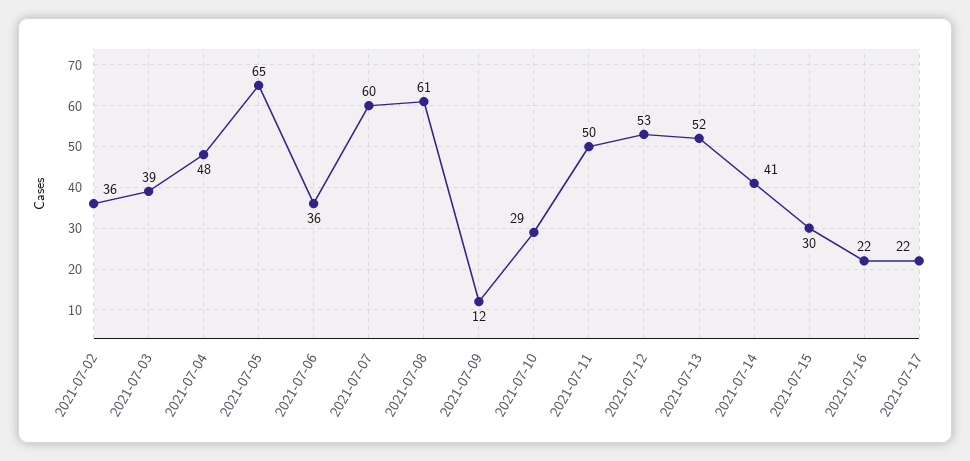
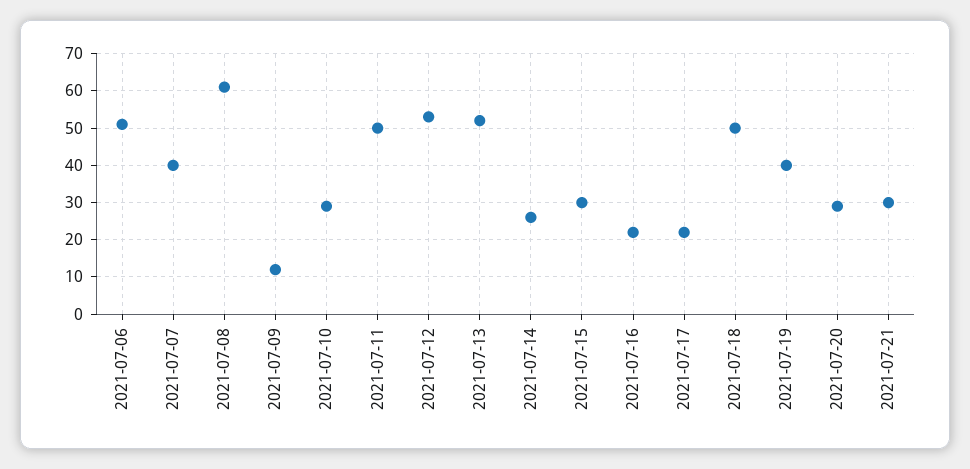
2021-07-02: 36 -> none
2021-07-03: 39 -> none
2021-07-04: 48 -> none
2021-07-05: 65 -> none
2021-07-06: 36 -> 50
2021-07-07: 60 -> 40
2021-07-14: 41 -> 25
2021-07-18: none -> 50
2021-07-19: none -> 40
2021-07-20: none -> 30
2021-07-21: none -> 30

